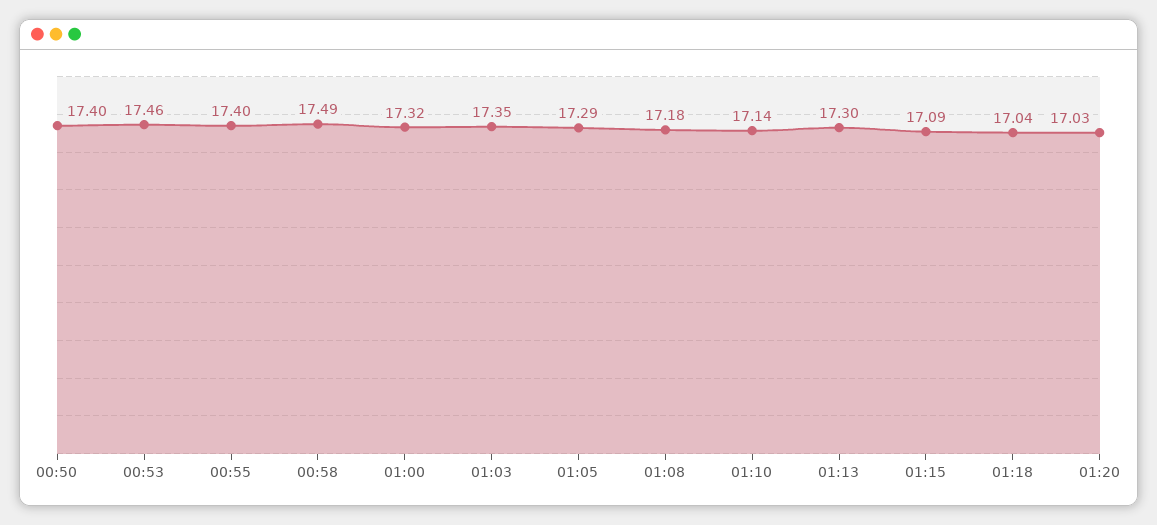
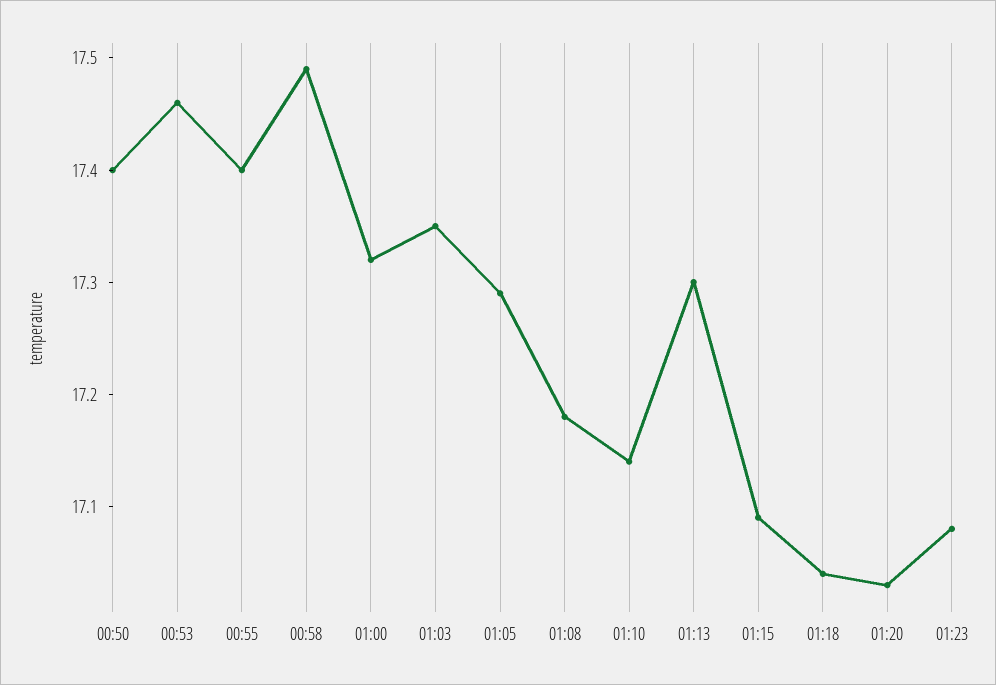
01:23: none -> 17.08

